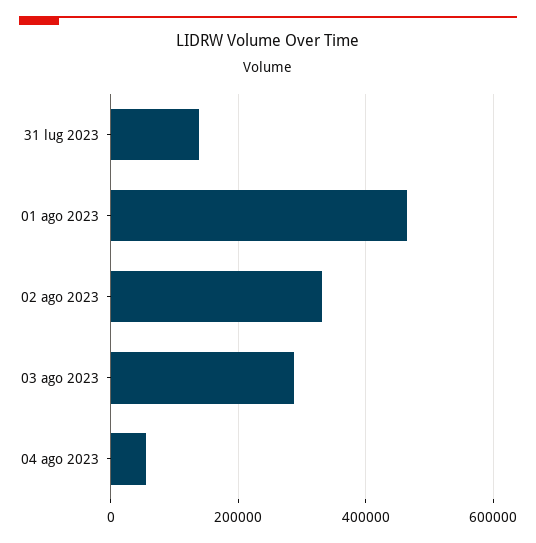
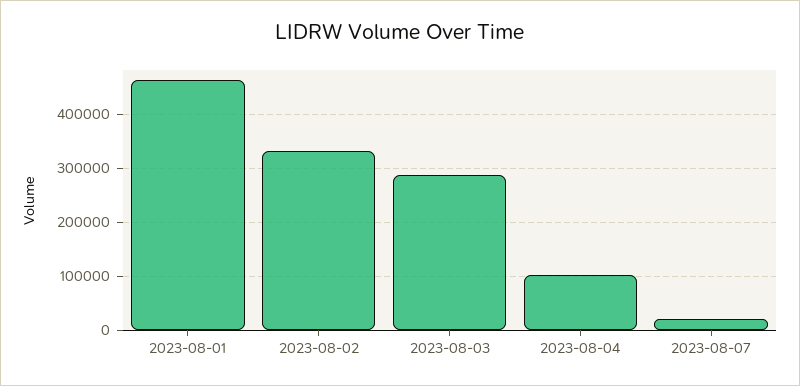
31 lug 2023: 140000 -> none
04 ago 2023: 60000 -> 100000
2023-08-07: none -> 20000

